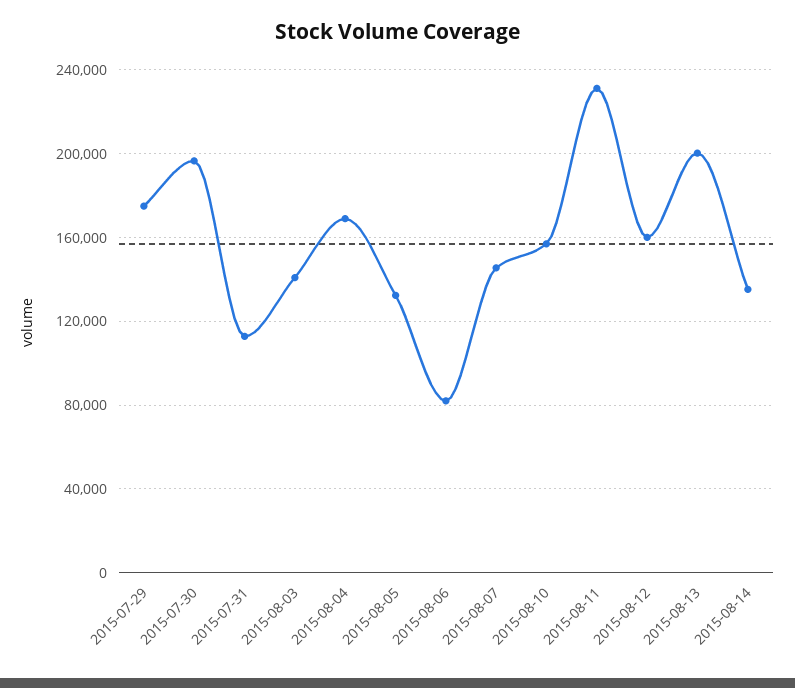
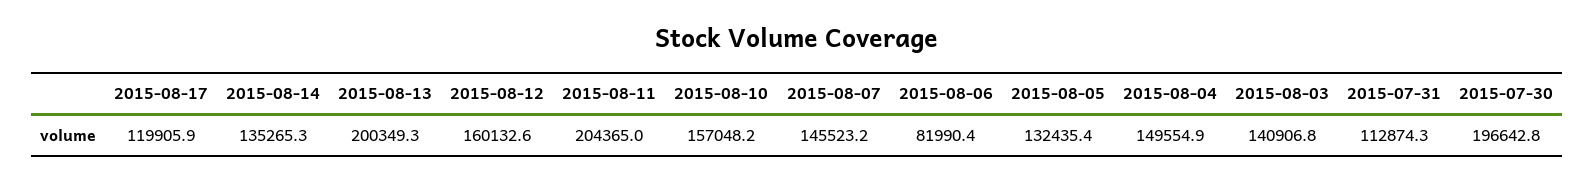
2015-07-29: 175000 -> none
2015-08-04: 170000 -> 149554.9
2015-08-11: 230000 -> 204365
2015-08-17: none -> 119905.9

